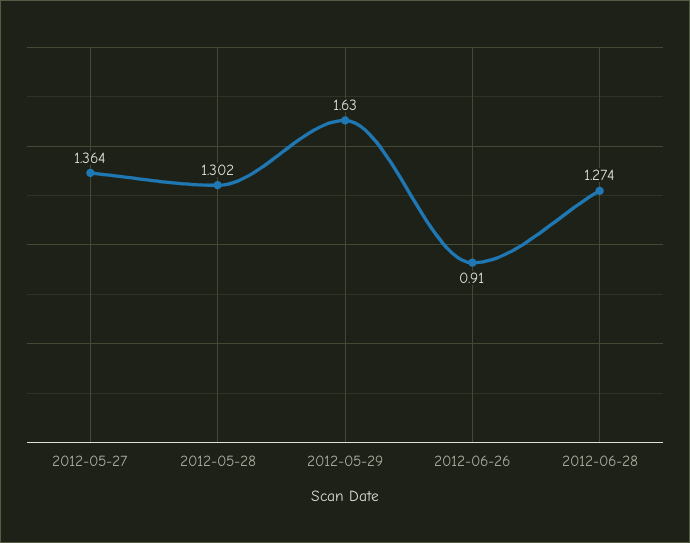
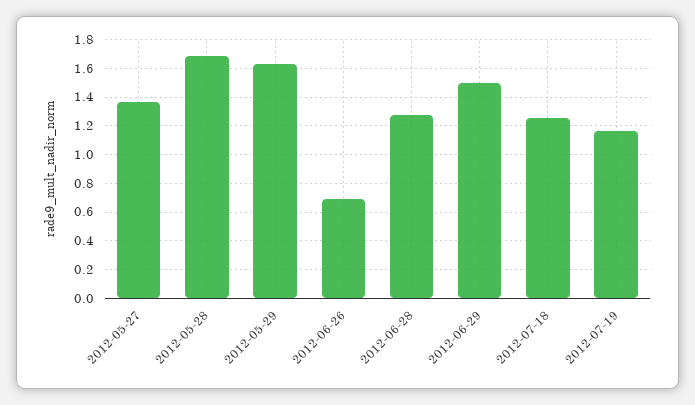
2012-05-28: 1.302 -> 1.7
2012-06-26: 0.91 -> 0.7
2012-06-29: none -> 1.5
2012-07-18: none -> 1.25
2012-07-19: none -> 1.15

